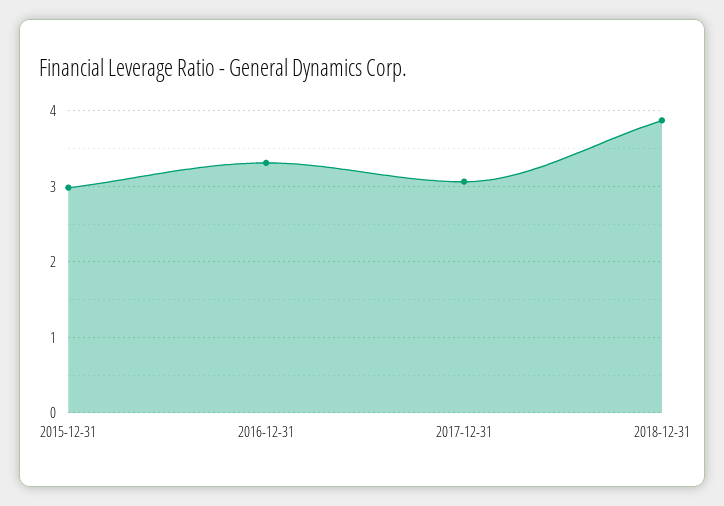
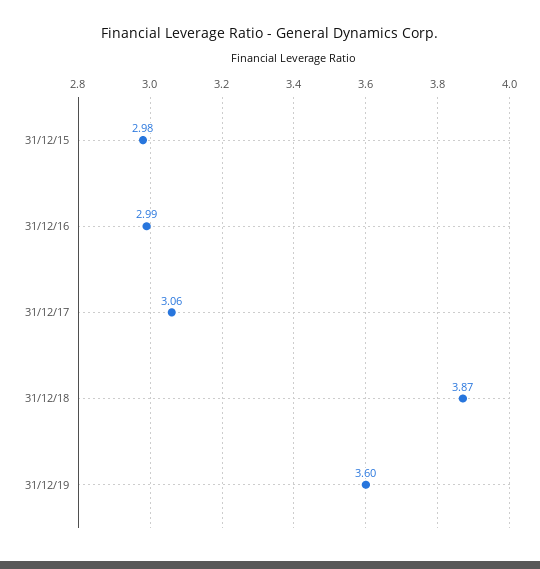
2016-12-31: 3.3 -> 2.99
31/12/19: none -> 3.6

